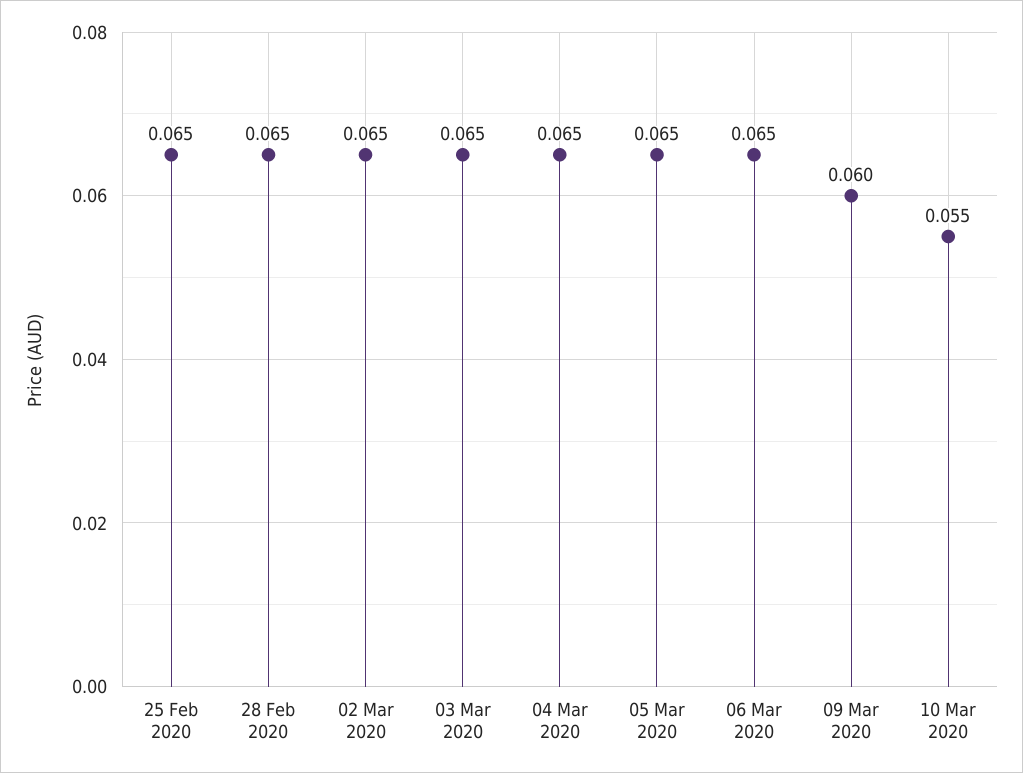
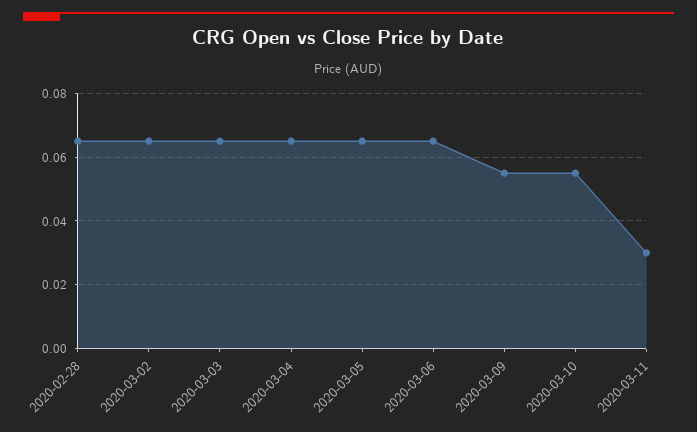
25 Feb 2020: 0.065 -> none
09 Mar 2020: 0.06 -> 0.055
2020-03-11: none -> 0.03

